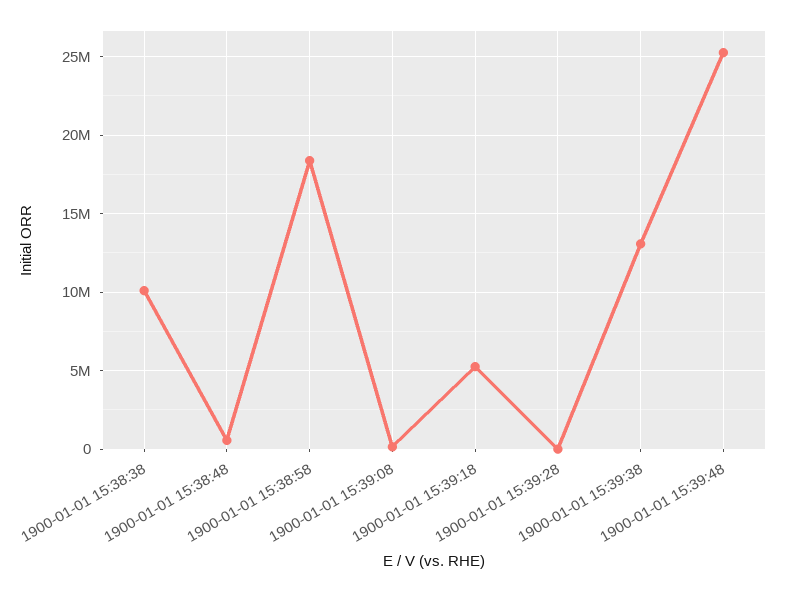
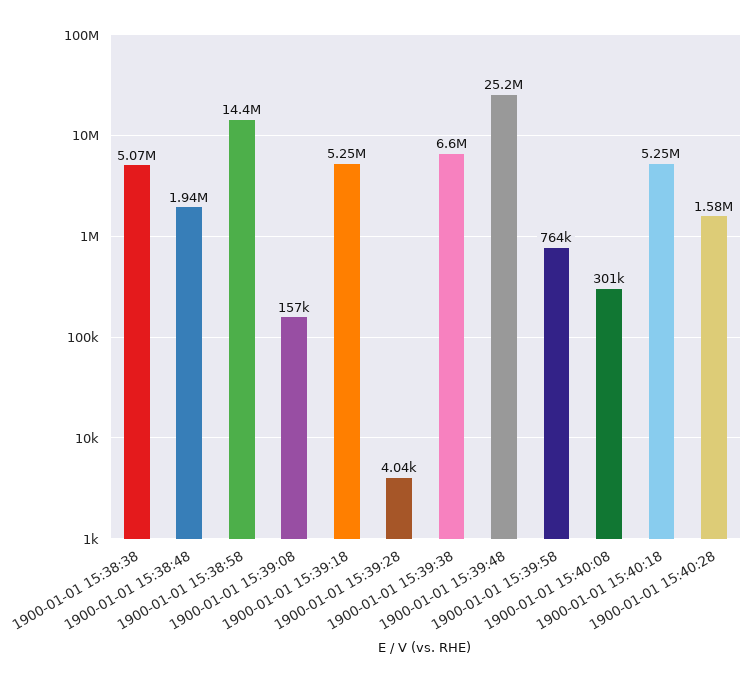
1900-01-01 15:38:38: 10000000 -> 5070000
1900-01-01 15:38:48: 500000 -> 1940000
1900-01-01 15:38:58: 18500000 -> 14400000
1900-01-01 15:39:38: 13000000 -> 6600000
1900-01-01 15:39:58: none -> 764000
1900-01-01 15:40:08: none -> 301000
1900-01-01 15:40:18: none -> 5250000
1900-01-01 15:40:28: none -> 1580000

